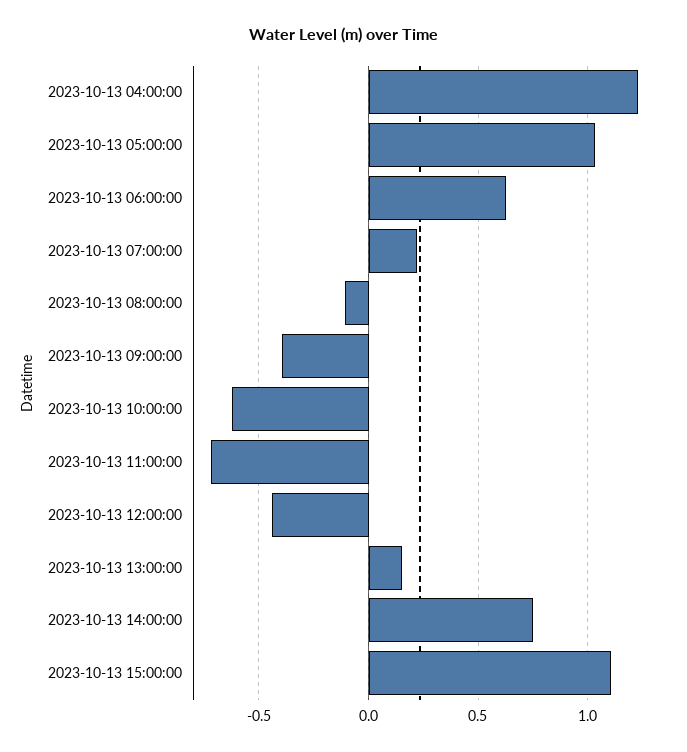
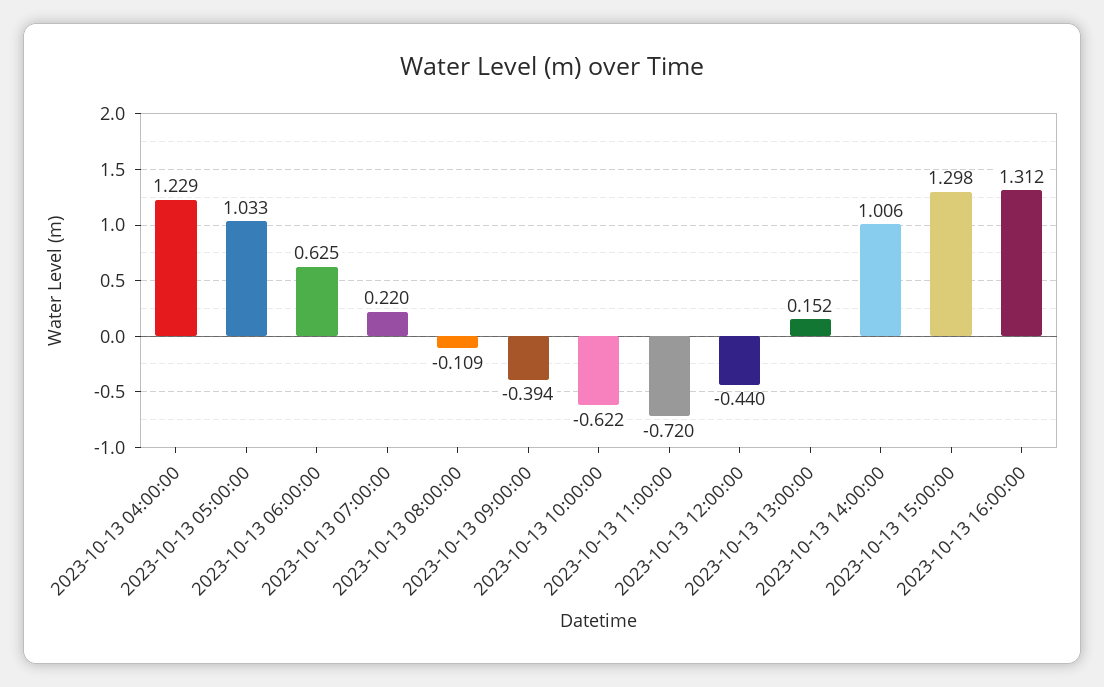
2023-10-13 14:00:00: 0.75 -> 1.006
2023-10-13 15:00:00: 1.1 -> 1.298
2023-10-13 16:00:00: none -> 1.312

